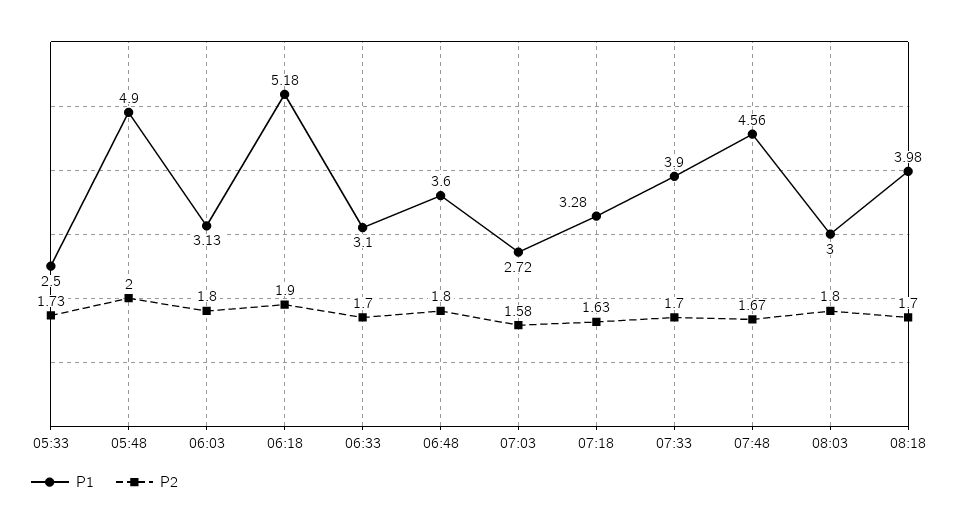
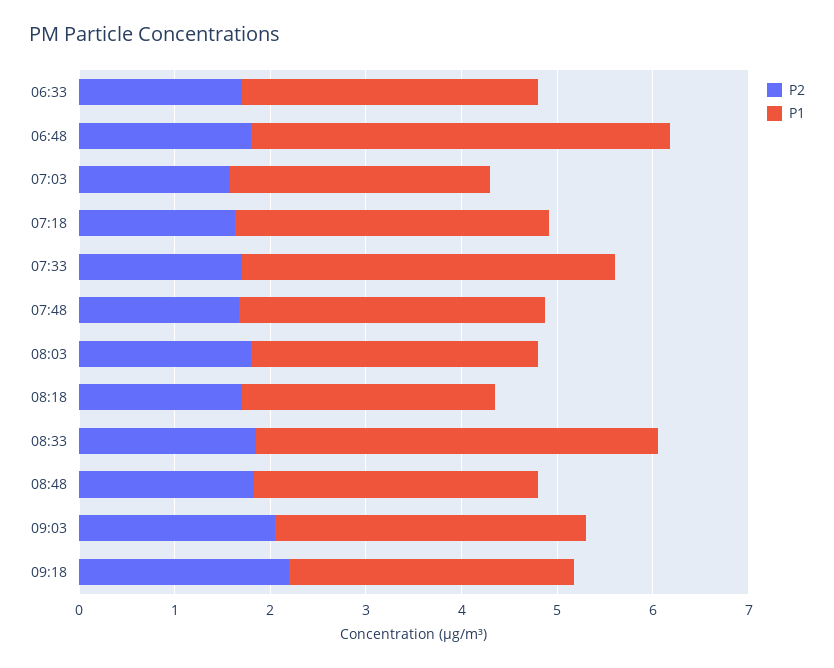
P1, 05:33: 2.5 -> none
P2, 05:33: 1.73 -> none
P1, 05:48: 4.9 -> none
P2, 05:48: 2 -> none
P1, 06:03: 3.13 -> none
P2, 06:03: 1.8 -> none
P1, 06:18: 5.18 -> none
P2, 06:18: 1.9 -> none
P1, 06:48: 3.6 -> 4.4
P1, 07:48: 4.56 -> 3.2
P1, 08:18: 3.98 -> 2.6
P2, 08:33: none -> 1.8
P1, 08:33: none -> 4.2
P2, 08:48: none -> 1.8
P1, 08:48: none -> 3
P2, 09:03: none -> 2
P1, 09:03: none -> 3.2
P2, 09:18: none -> 2.2
P1, 09:18: none -> 3

